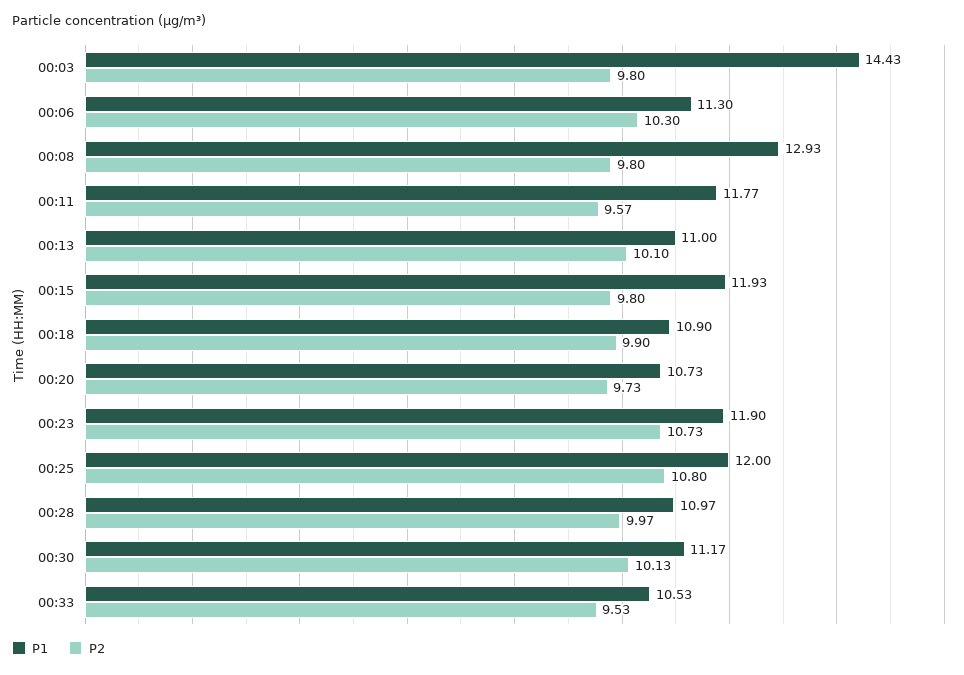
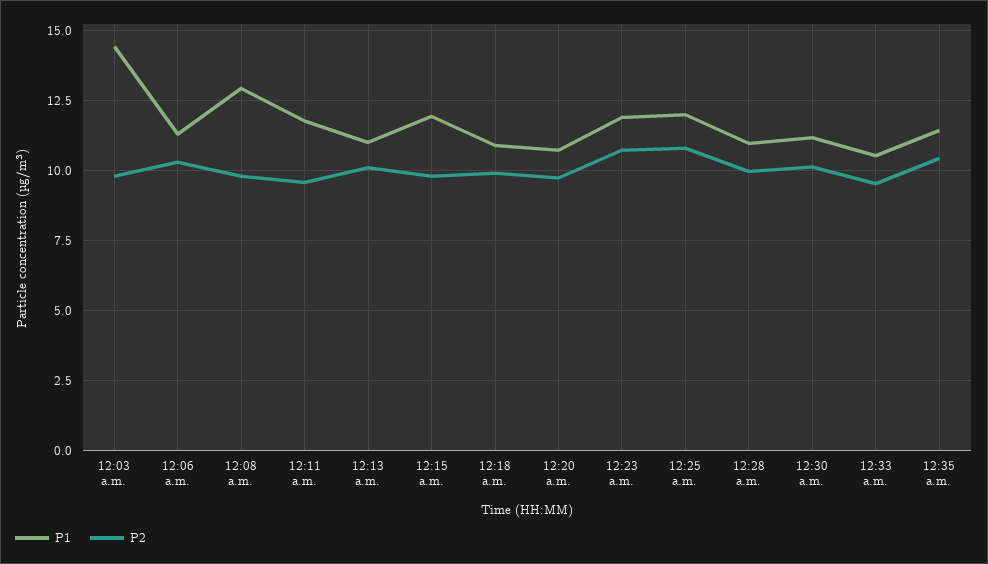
P1, 12:35 a.m.: none -> 11.5
P2, 12:35 a.m.: none -> 10.5

